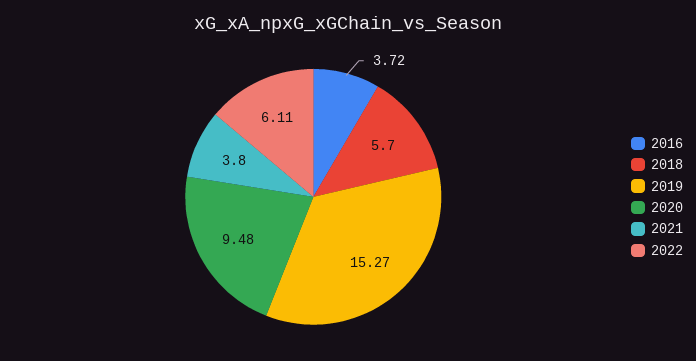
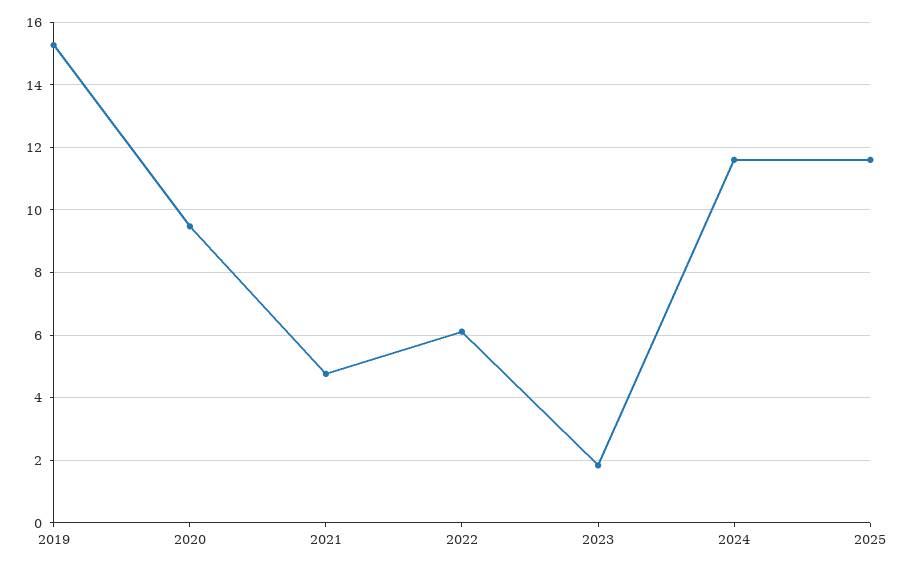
2016: 3.72 -> none
2018: 5.7 -> none
2021: 3.8 -> 4.8
2023: none -> 1.8
2024: none -> 11.6
2025: none -> 11.6

